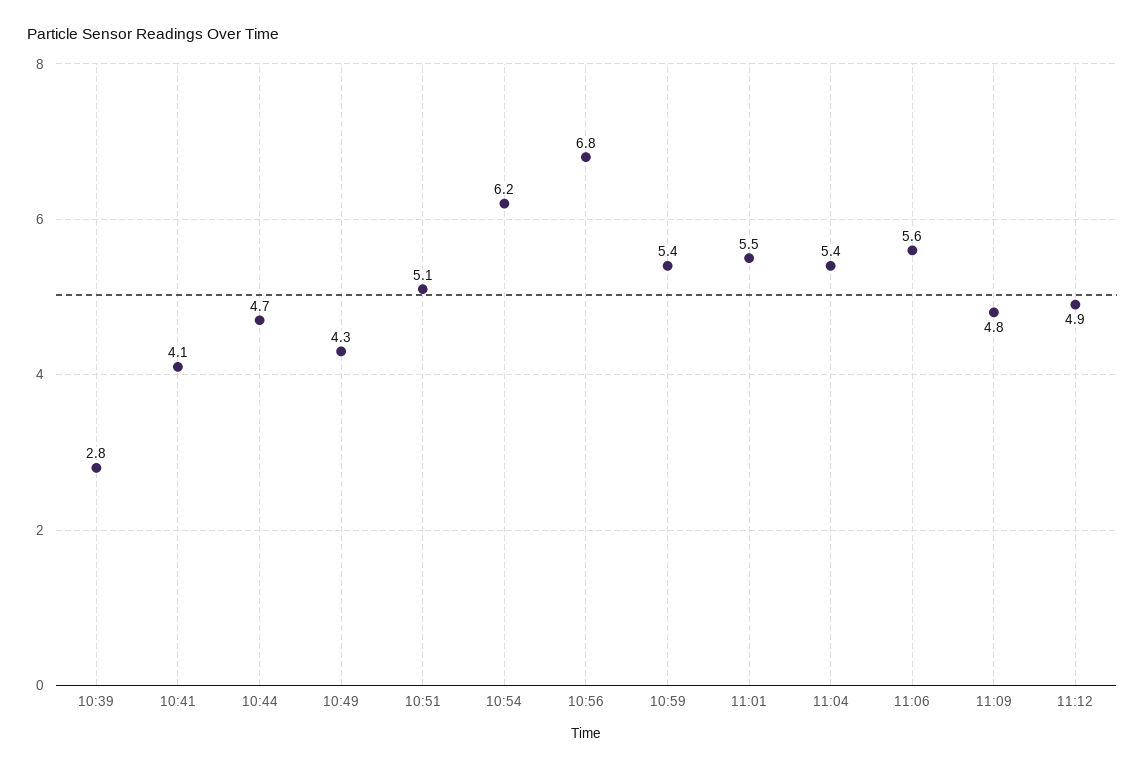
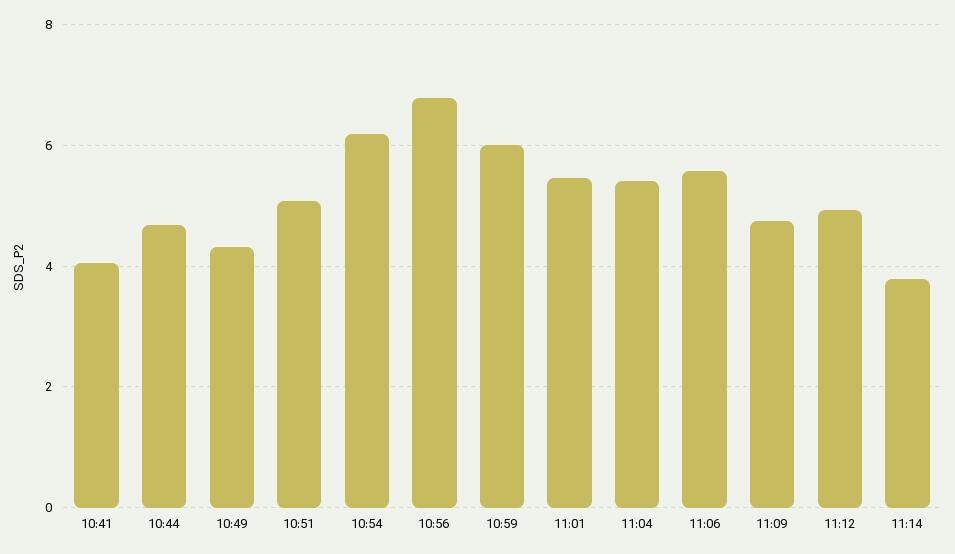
10:39: 2.8 -> none
10:59: 5.4 -> 6
11:14: none -> 3.8

